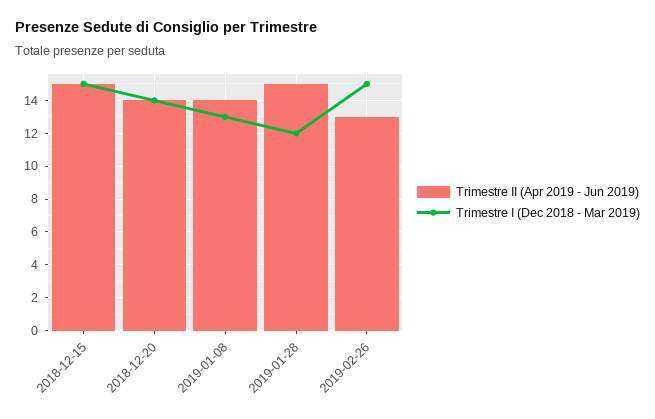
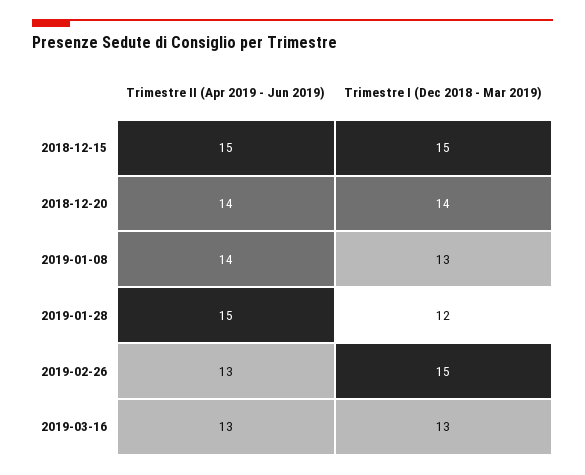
Trimestre II (Apr 2019 - Jun 2019), 2019-03-16: none -> 13
Trimestre I (Dec 2018 - Mar 2019), 2019-03-16: none -> 13

